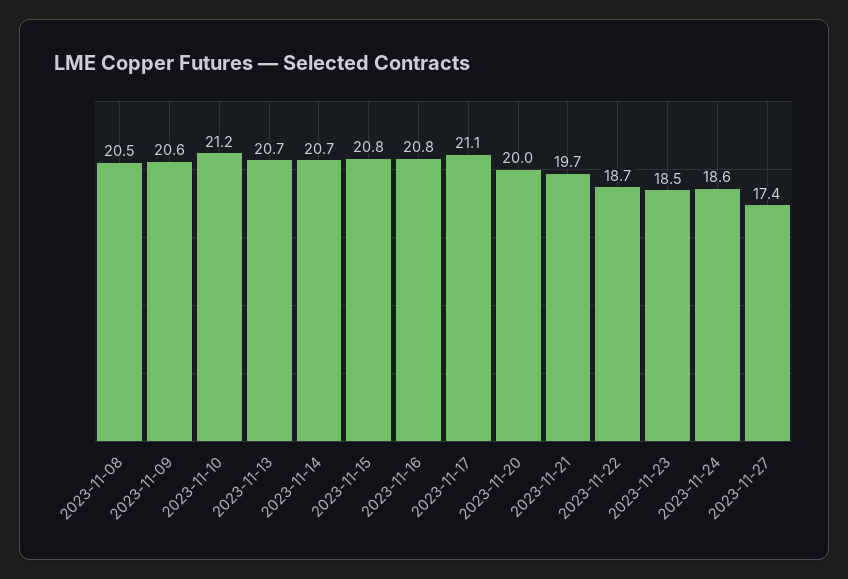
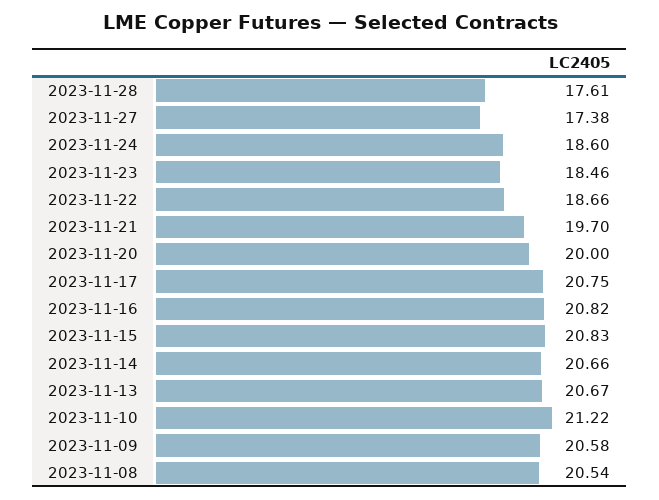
2023-11-17: 21.1 -> 20.75
2023-11-28: none -> 17.61

